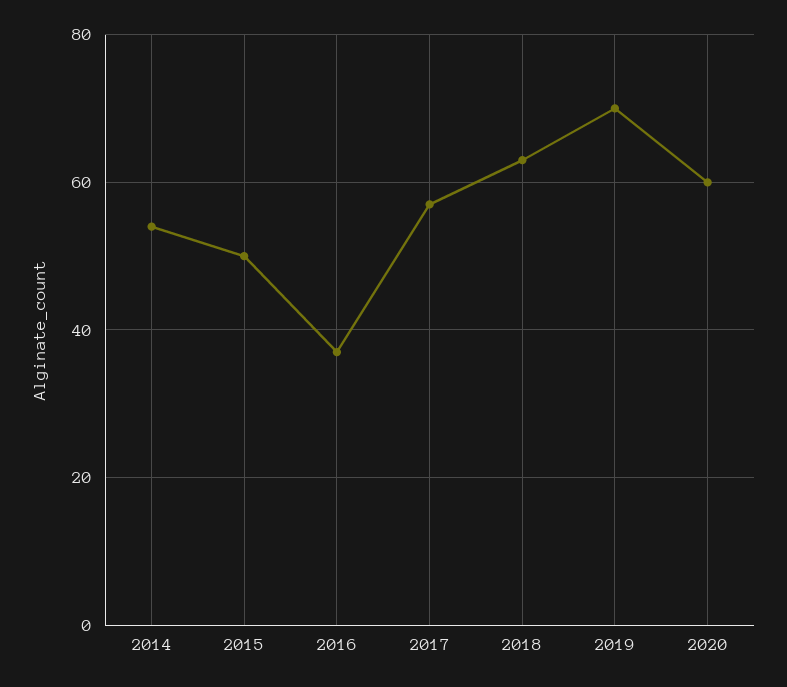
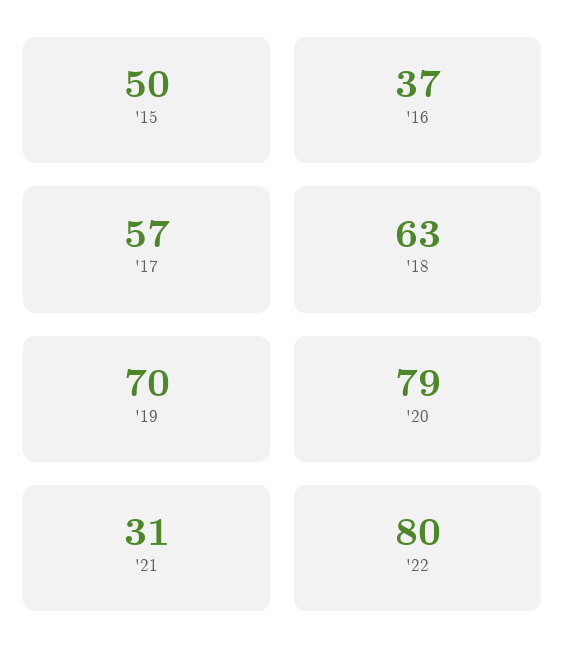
2014: 55 -> none
2020: 60 -> 79
'21: none -> 31
'22: none -> 80

